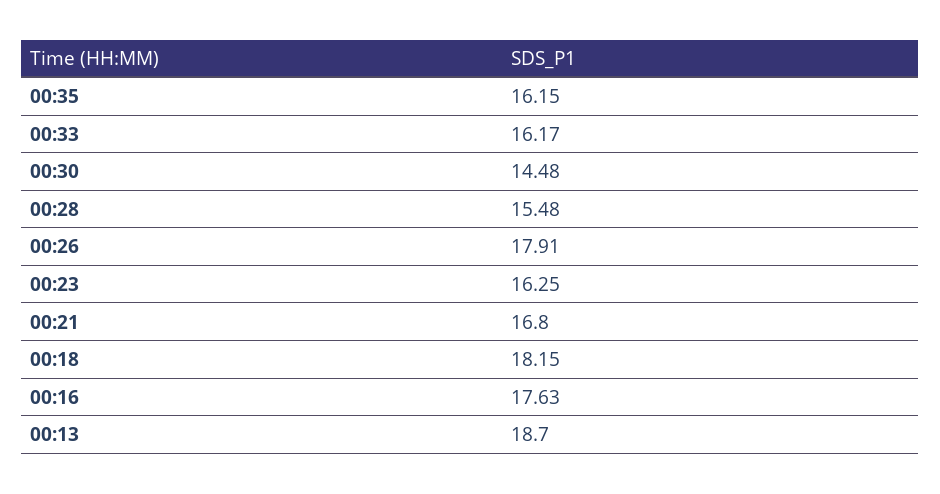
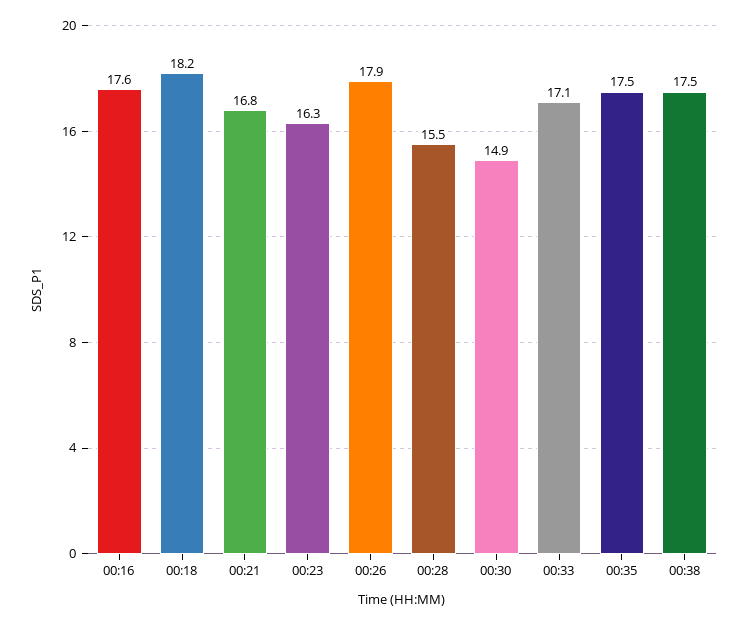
00:35: 16.15 -> 17.5
00:33: 16.17 -> 17.1
00:30: 14.48 -> 14.9
00:13: 18.7 -> none
00:38: none -> 17.5

